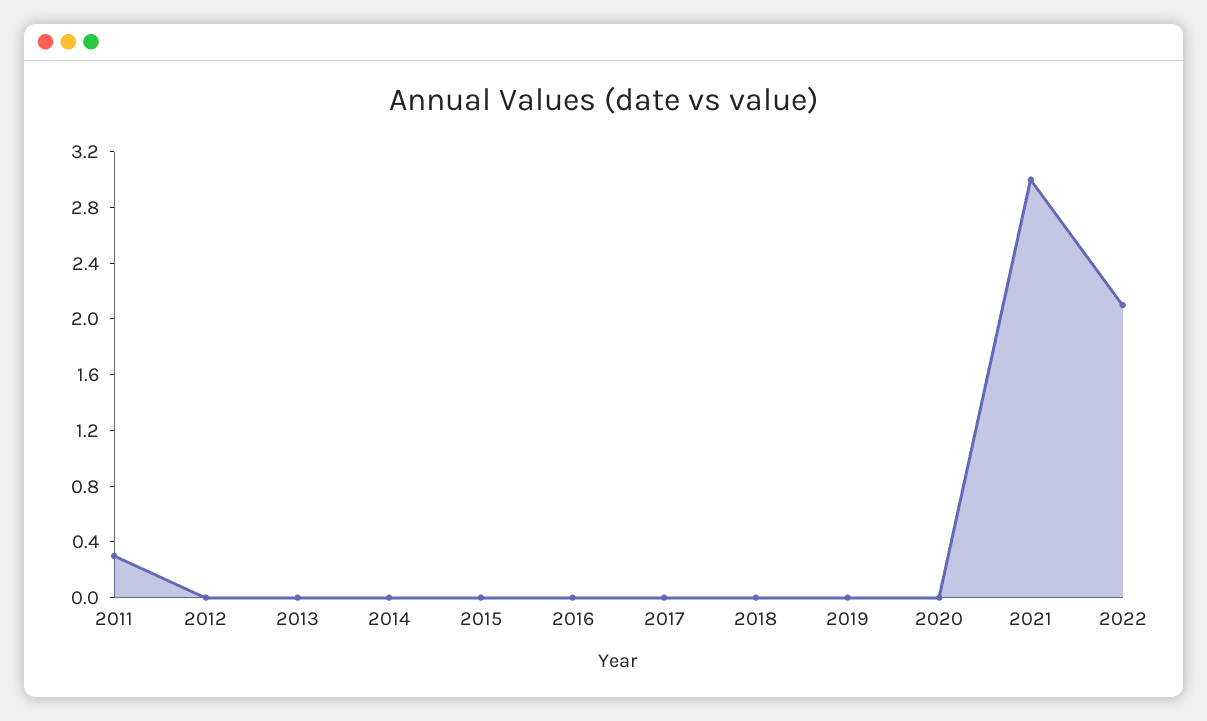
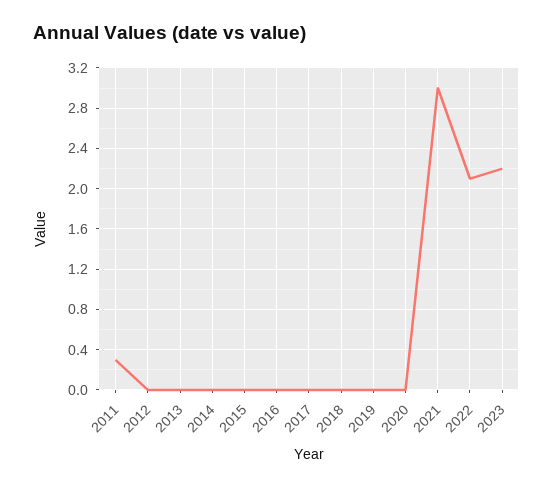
2023: none -> 2.2

